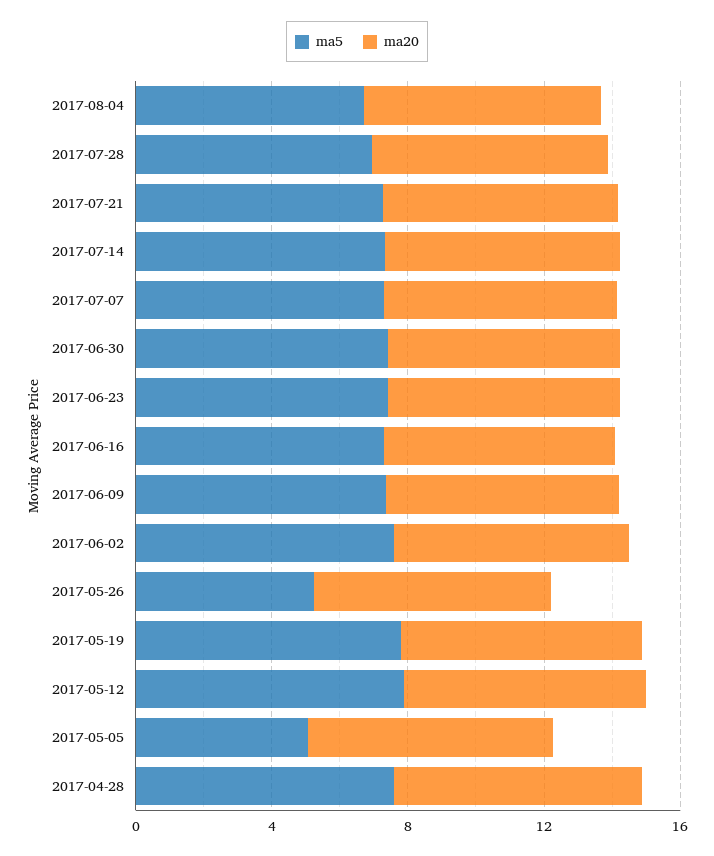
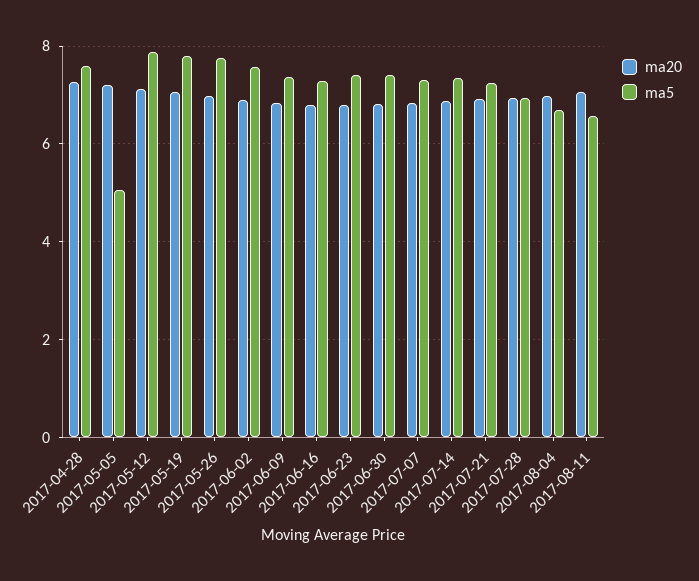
ma5, 2017-05-26: 5 -> 7.8
ma20, 2017-08-11: none -> 7
ma5, 2017-08-11: none -> 6.6

